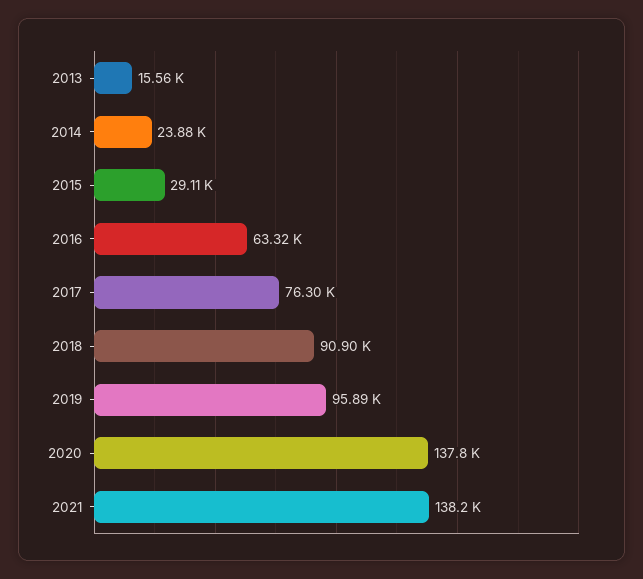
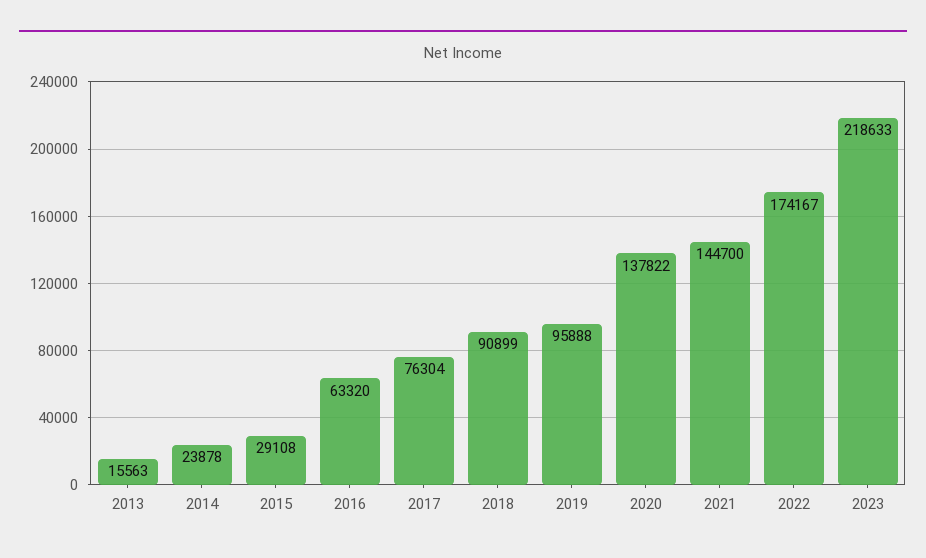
2021: 138200 -> 144700
2022: none -> 174167
2023: none -> 218633

